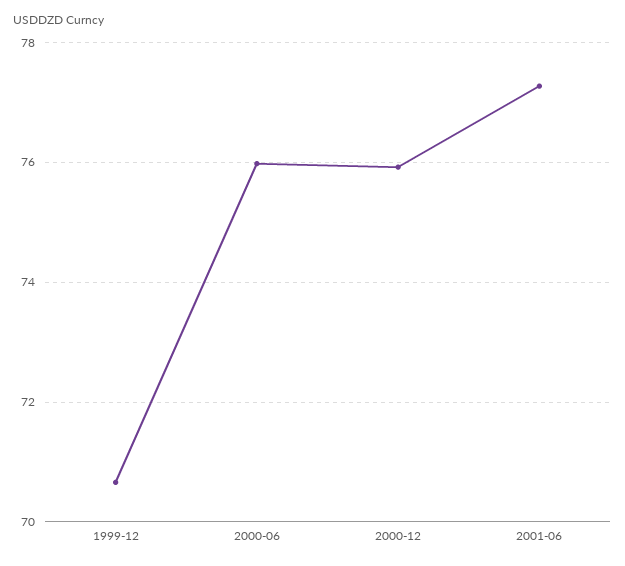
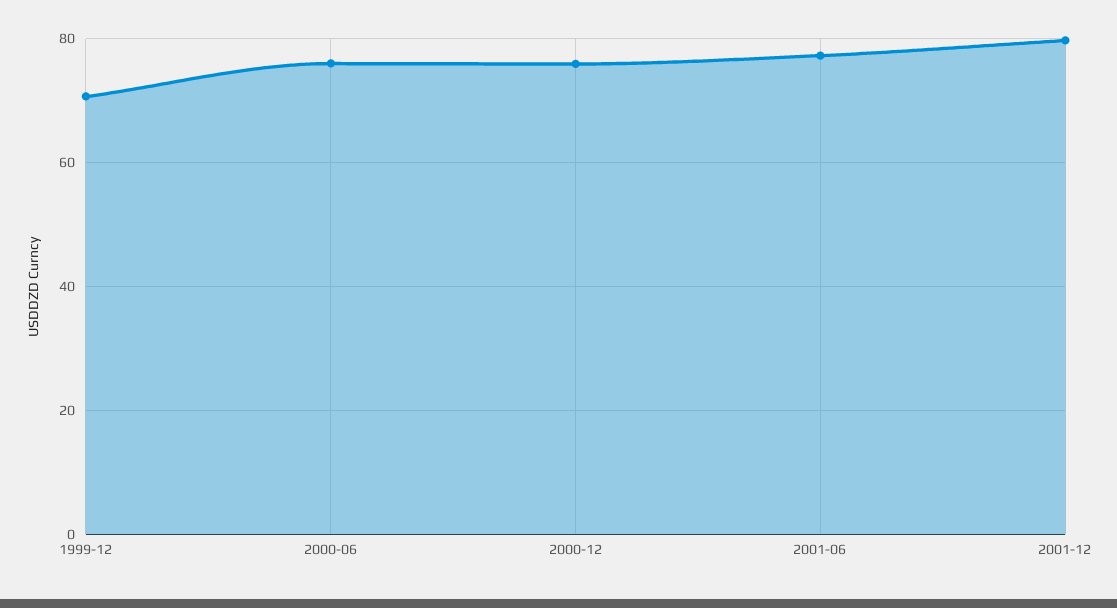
2001-12: none -> 80

